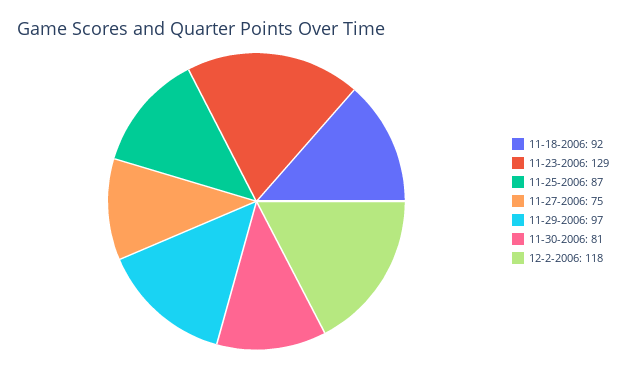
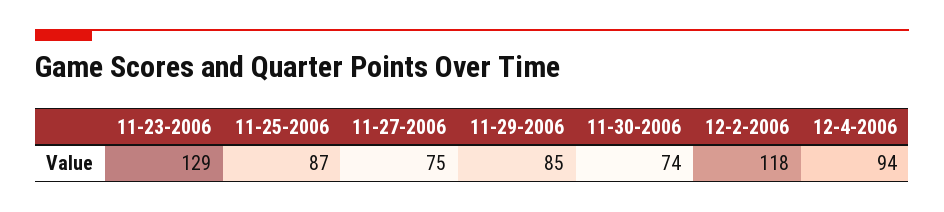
11-18-2006: 92 -> none
11-29-2006: 97 -> 85
11-30-2006: 81 -> 74
12-4-2006: none -> 94

